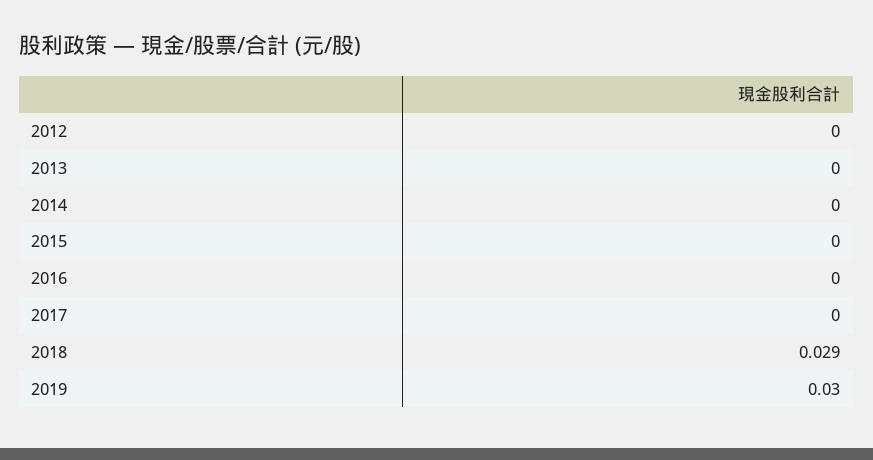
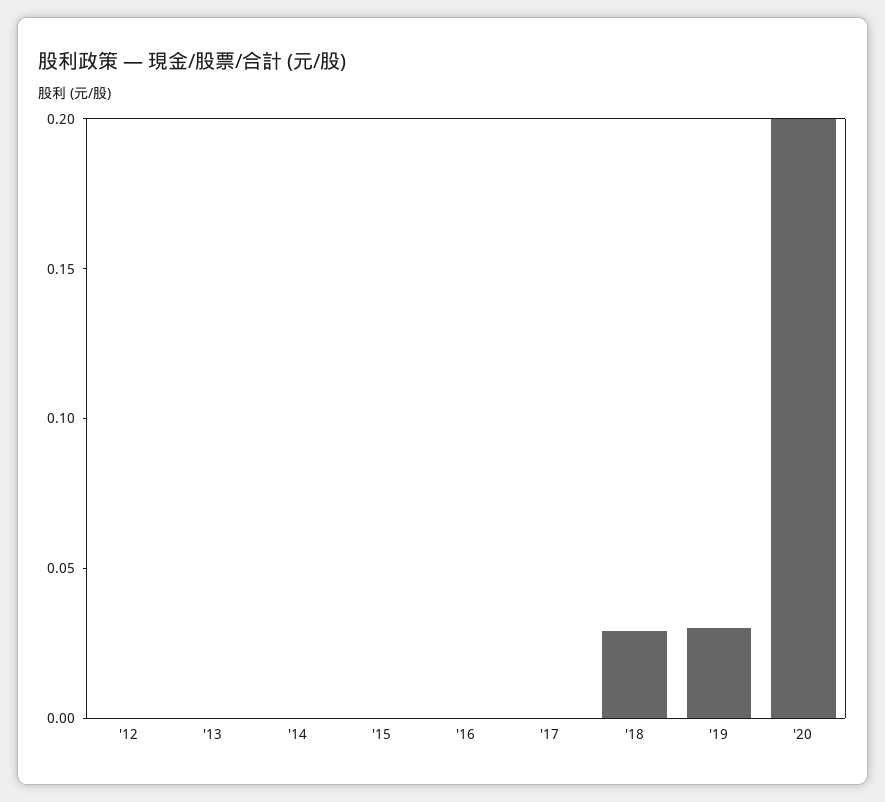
'20: none -> 0.2

